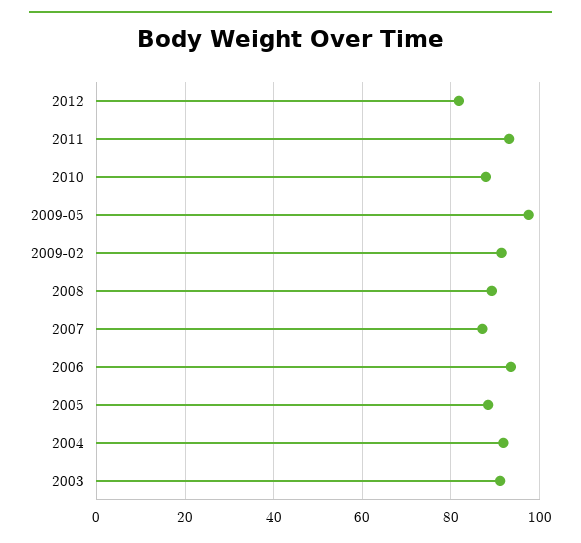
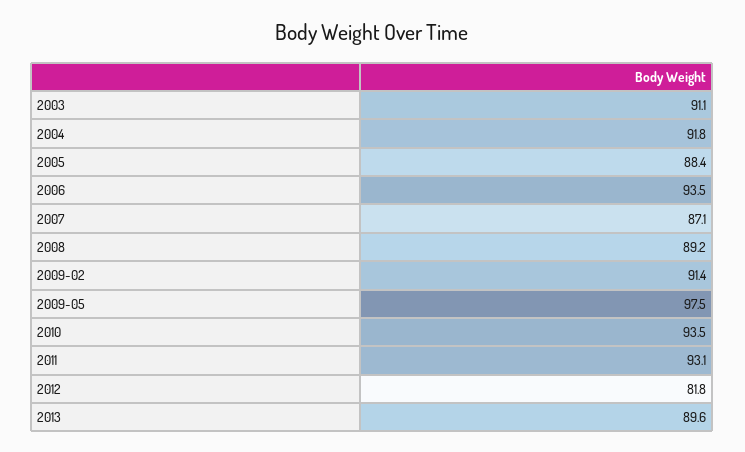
2010: 88 -> 93.5
2013: none -> 89.6

